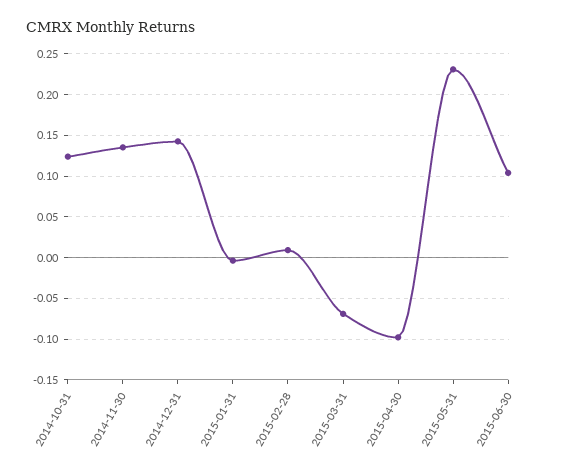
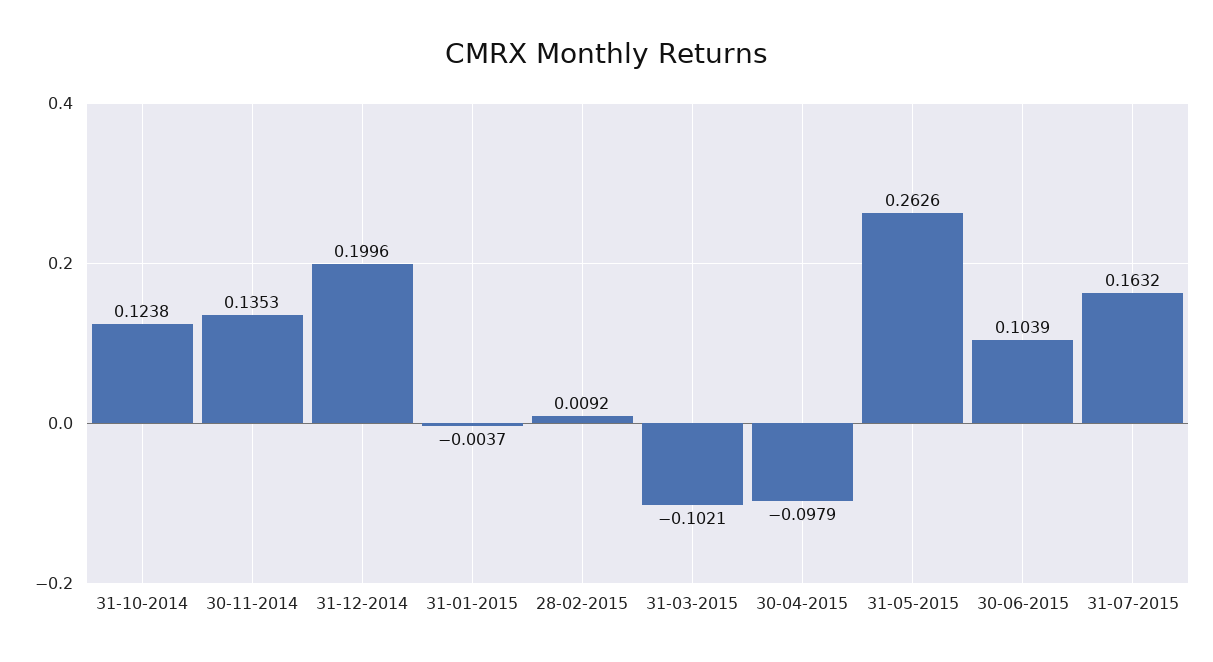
2014-12-31: 0.14 -> 0.1996
2015-03-31: -0.07 -> -0.1021
2015-05-31: 0.23 -> 0.2626
31-07-2015: none -> 0.1632

